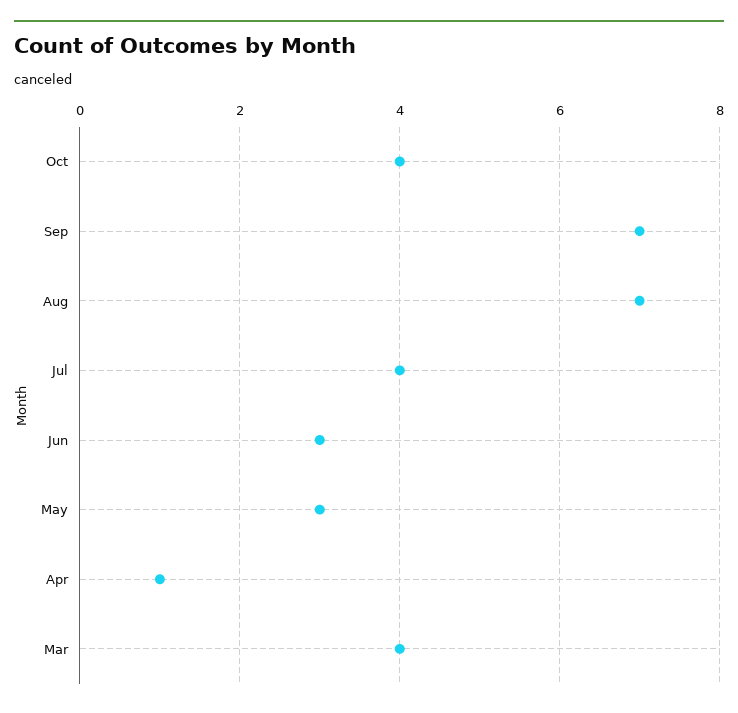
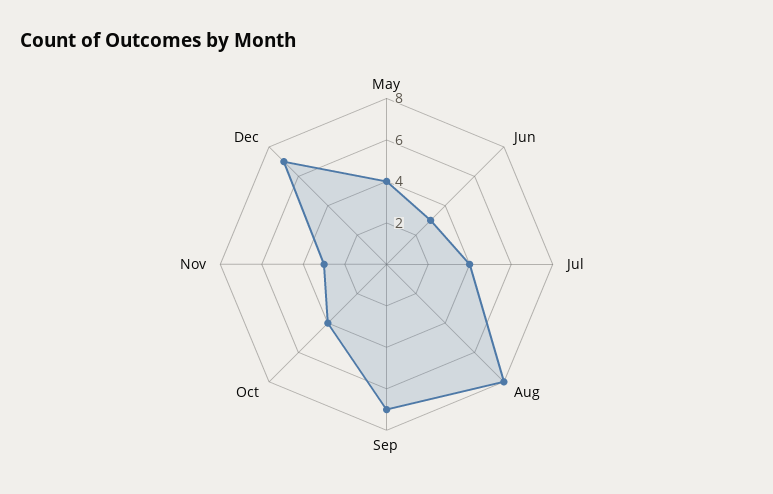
Aug: 7 -> 8
May: 3 -> 4
Apr: 1 -> none
Mar: 4 -> none
Nov: none -> 3
Dec: none -> 7

